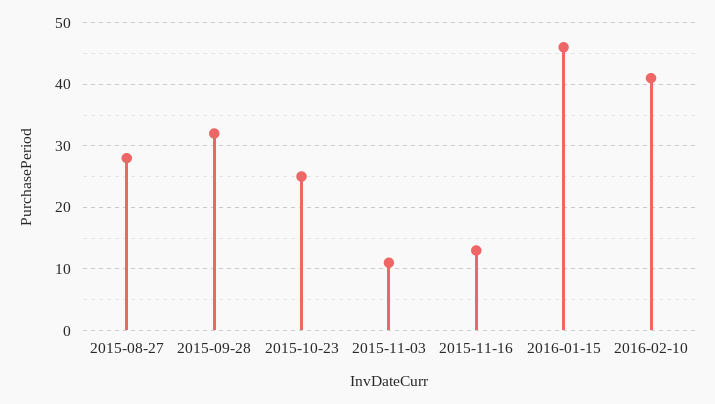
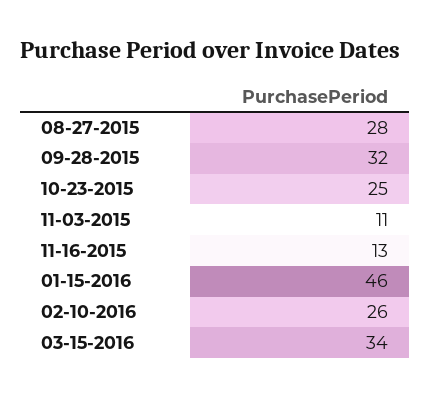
2016-02-10: 41 -> 26
03-15-2016: none -> 34

